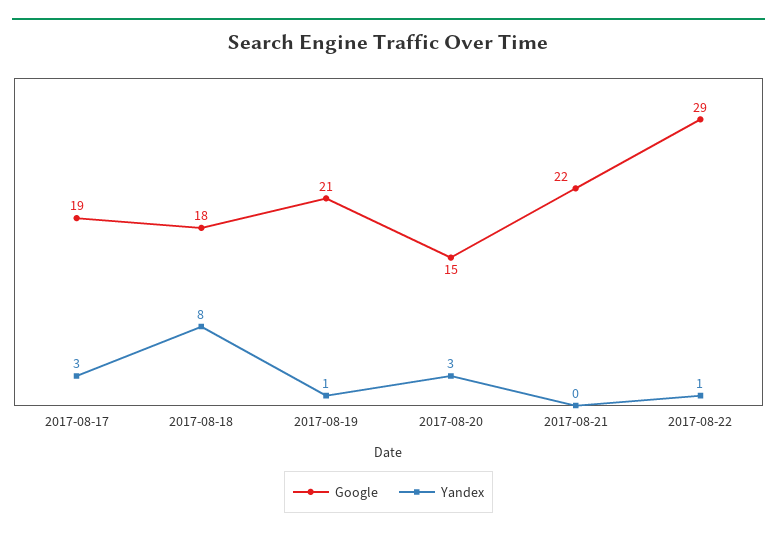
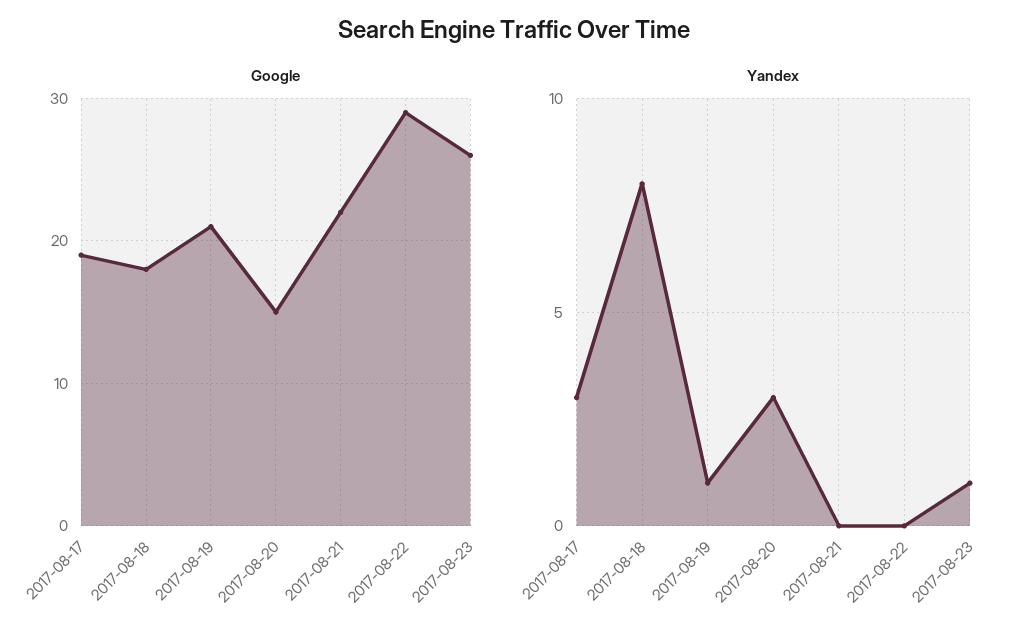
Yandex, 2017-08-22: 1 -> 0
Google, 2017-08-23: none -> 26
Yandex, 2017-08-23: none -> 1

